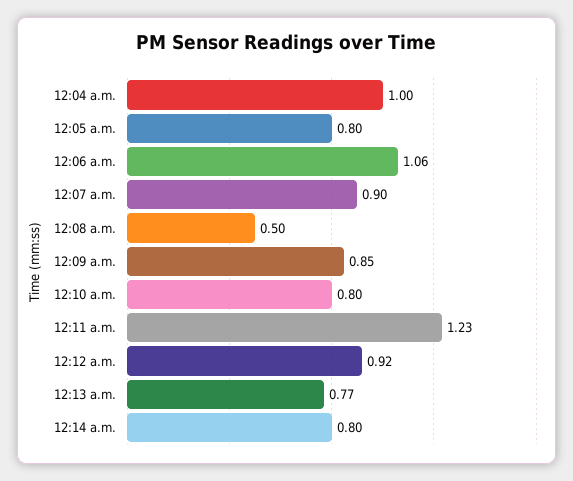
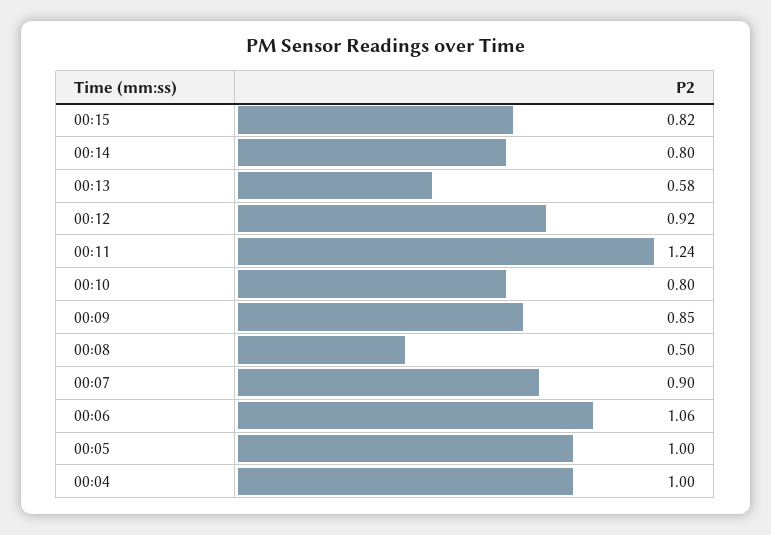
12:05 a.m.: 0.8 -> 1
12:11 a.m.: 1.23 -> 1.24
12:13 a.m.: 0.77 -> 0.58
00:15: none -> 0.82

